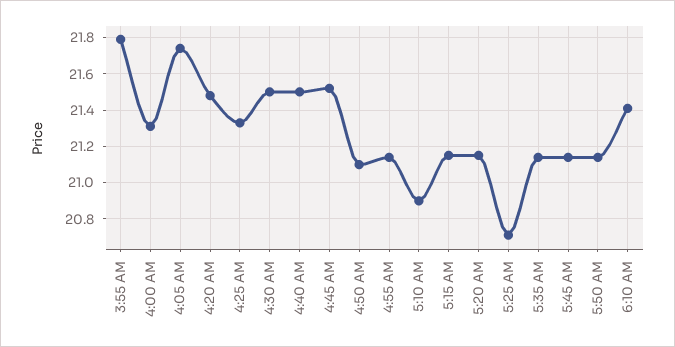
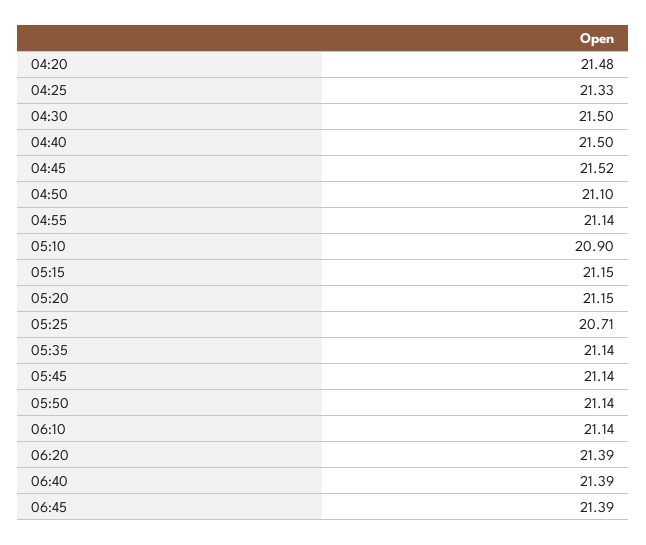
3:55 AM: 21.8 -> none
4:00 AM: 21.3 -> none
4:05 AM: 21.75 -> none
6:10 AM: 21.4 -> 21.14
06:20: none -> 21.39
06:40: none -> 21.39
06:45: none -> 21.39

